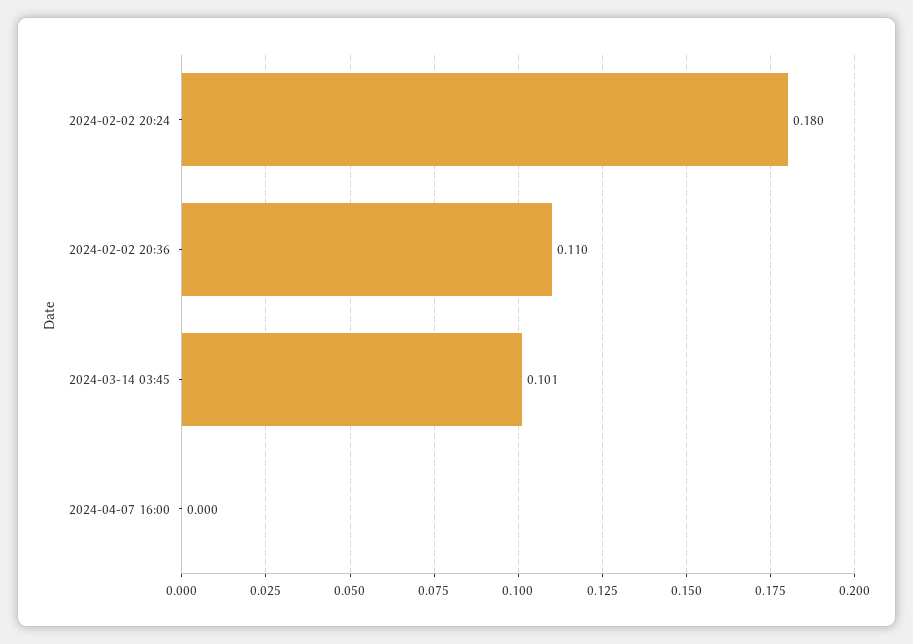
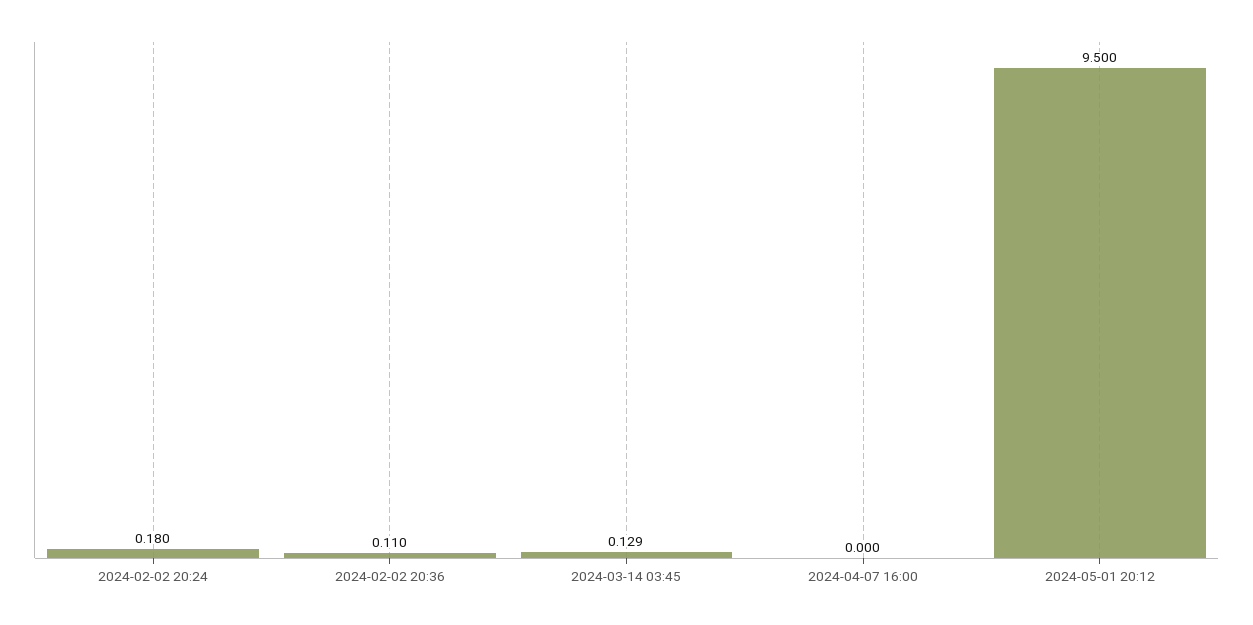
2024-03-14 03:45: 0.101 -> 0.129
2024-05-01 20:12: none -> 9.5

